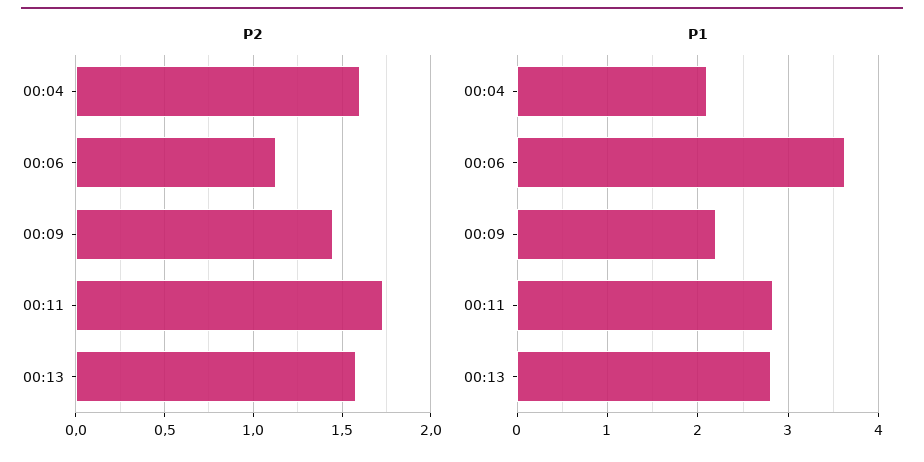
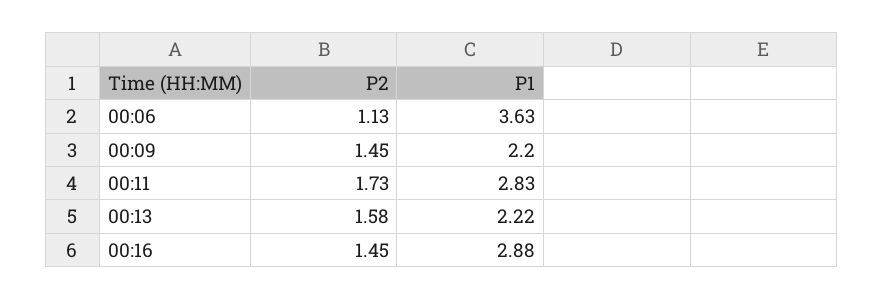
P2, 00:04: 1.6 -> none
P1, 00:04: 2.1 -> none
P1, 00:13: 2.8 -> 2.22
P2, 00:16: none -> 1.45
P1, 00:16: none -> 2.88

